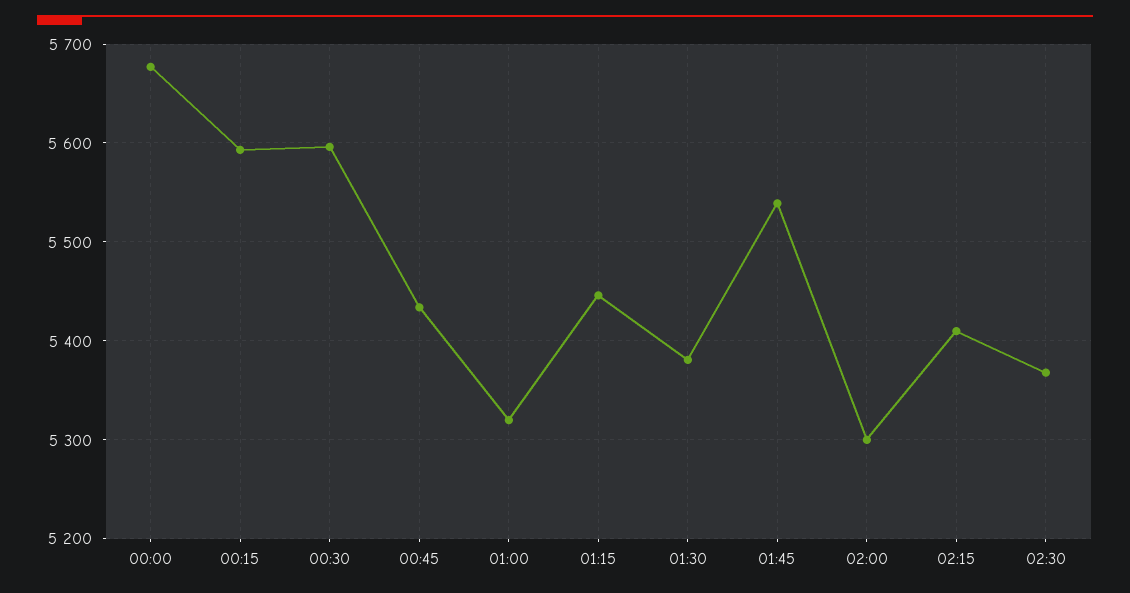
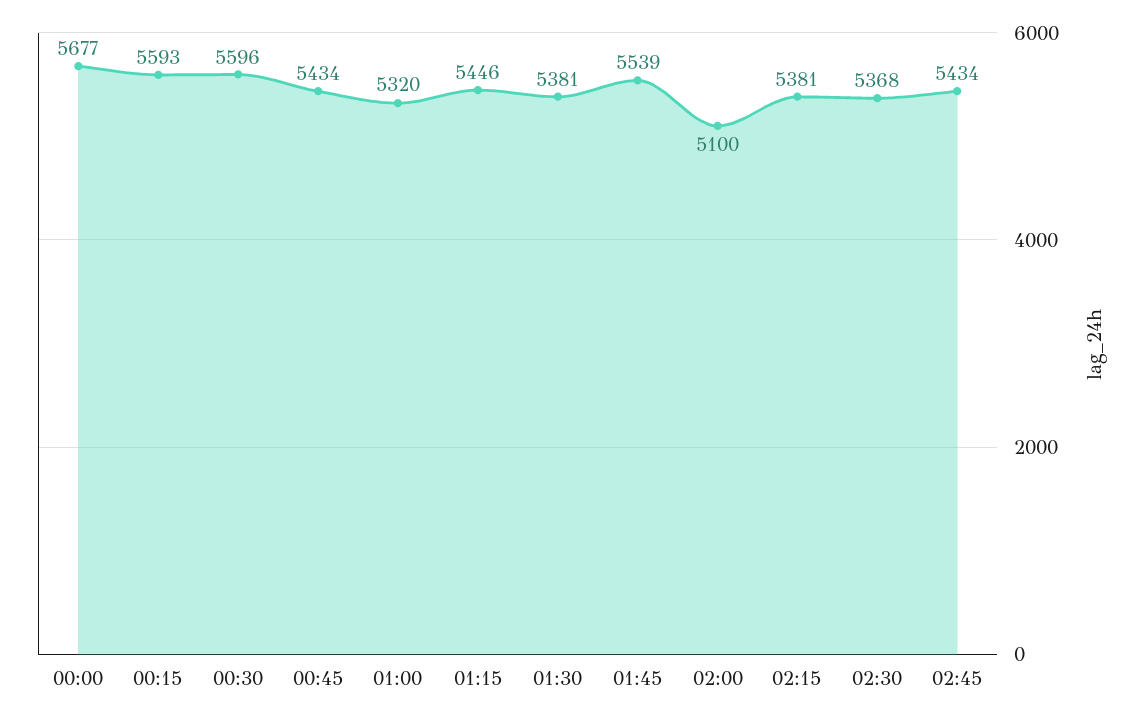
02:00: 5300 -> 5100
02:15: 5410 -> 5381
02:45: none -> 5434

